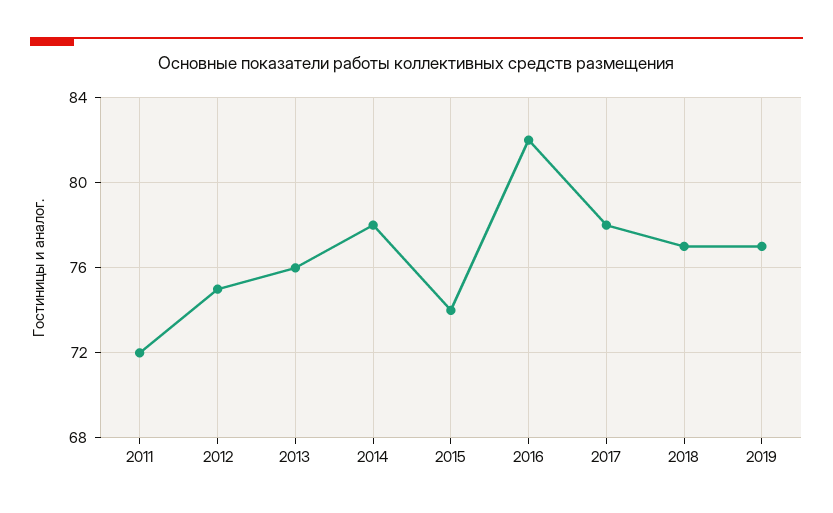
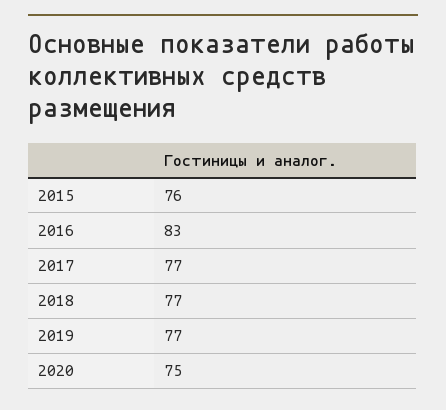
2011: 72 -> none
2012: 75 -> none
2013: 76 -> none
2014: 78 -> none
2015: 74 -> 76
2016: 82 -> 83
2017: 78 -> 77
2020: none -> 75

